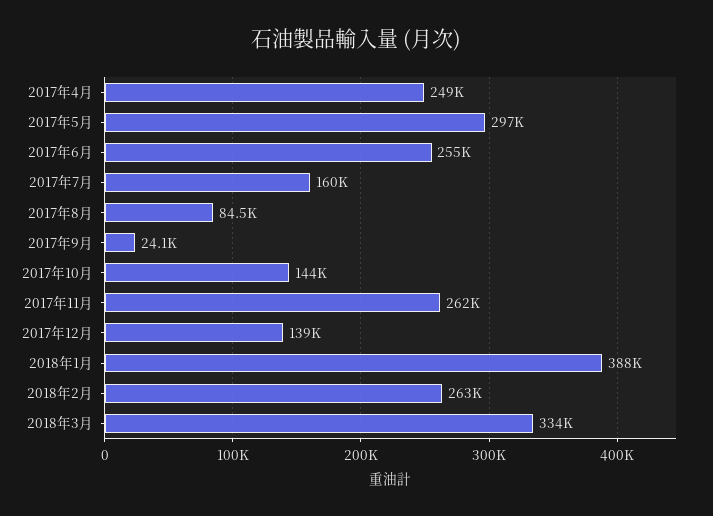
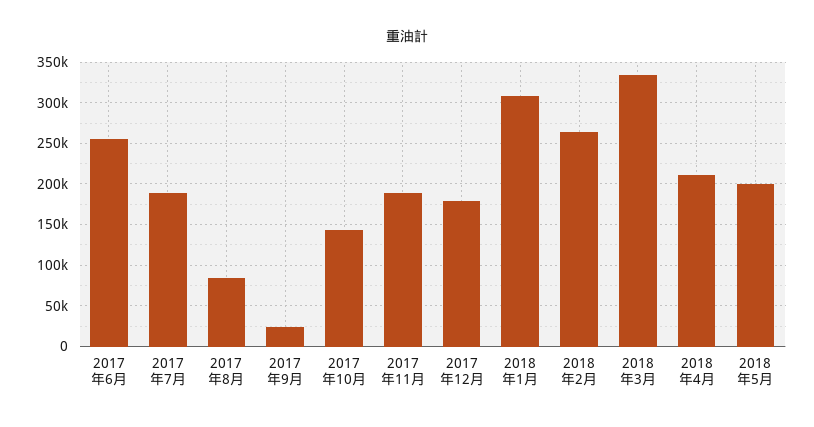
2017年4月: 249000 -> none
2017年5月: 297000 -> none
2017年7月: 160000 -> 190000
2017年11月: 262000 -> 190000
2017年12月: 139000 -> 180000
2018年1月: 388000 -> 310000
2018年4月: none -> 210000
2018年5月: none -> 200000

